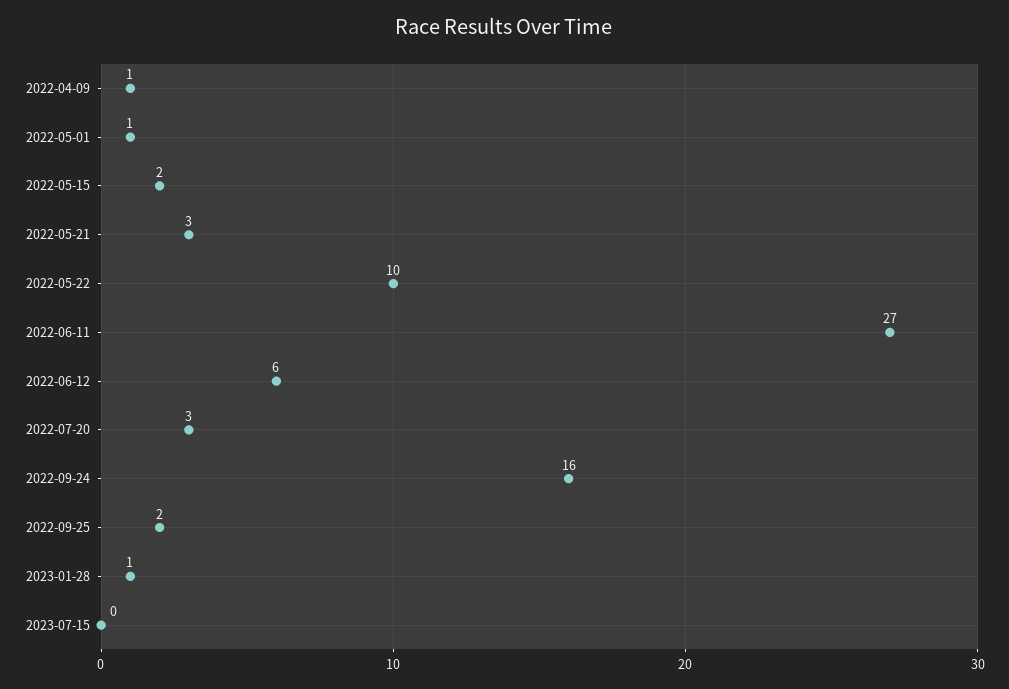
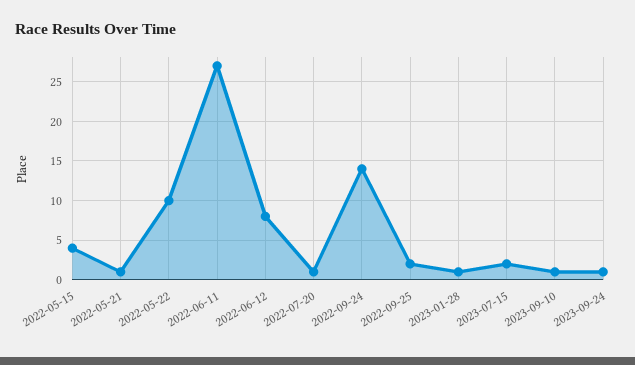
2022-04-09: 1 -> none
2022-05-01: 1 -> none
2022-05-15: 2 -> 4
2022-05-21: 3 -> 1
2022-06-12: 6 -> 8
2022-07-20: 3 -> 1
2022-09-24: 16 -> 14
2023-07-15: 0 -> 2
2023-09-10: none -> 1
2023-09-24: none -> 1

